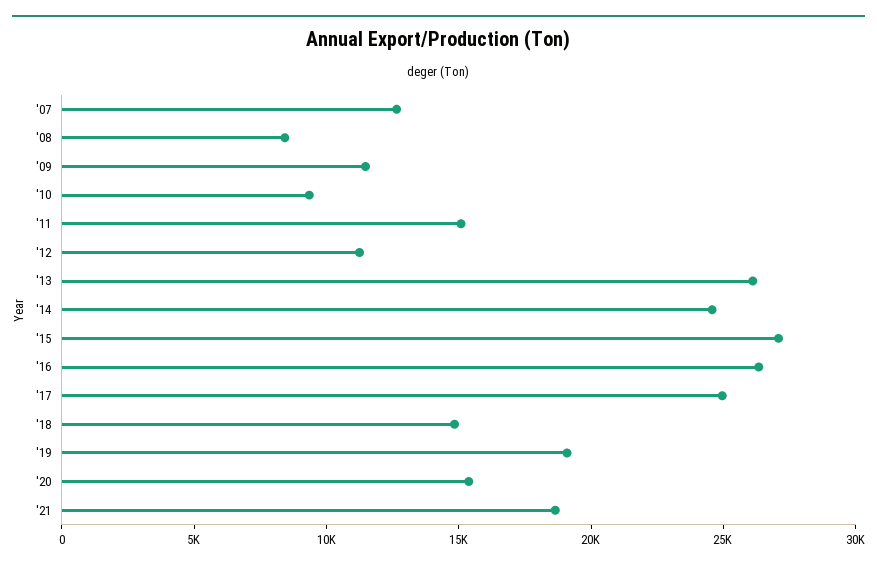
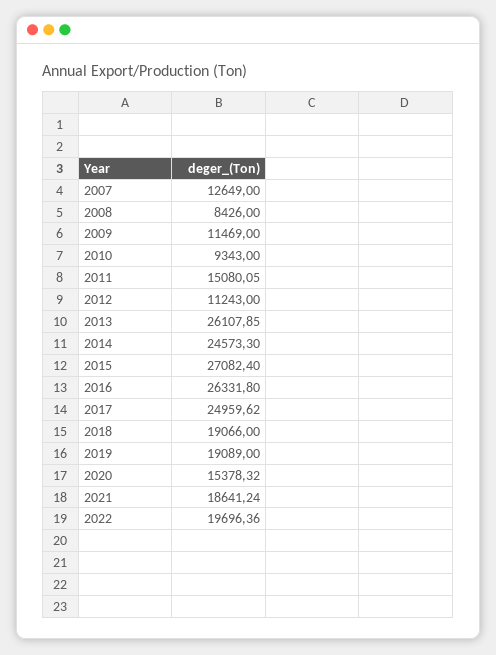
'18: 15000 -> 19066
2022: none -> 19696.36

